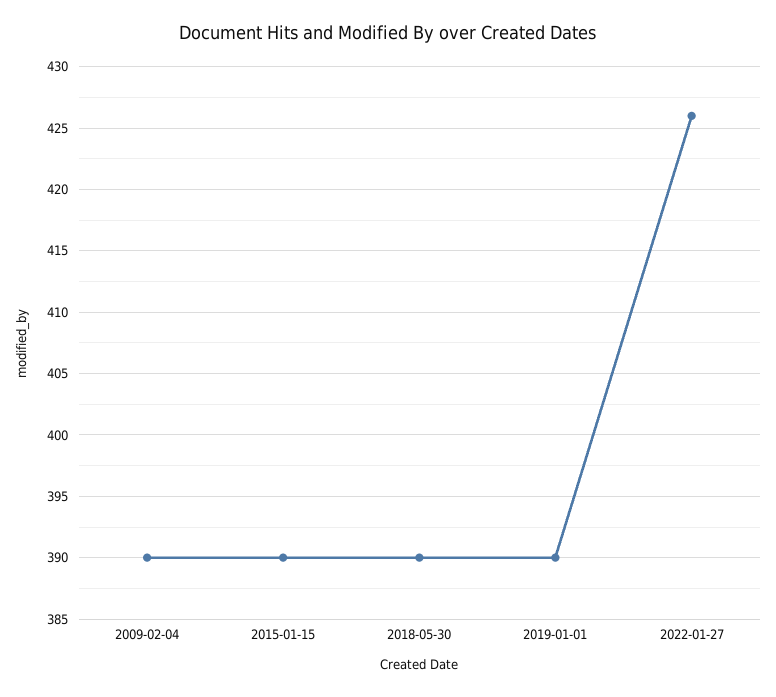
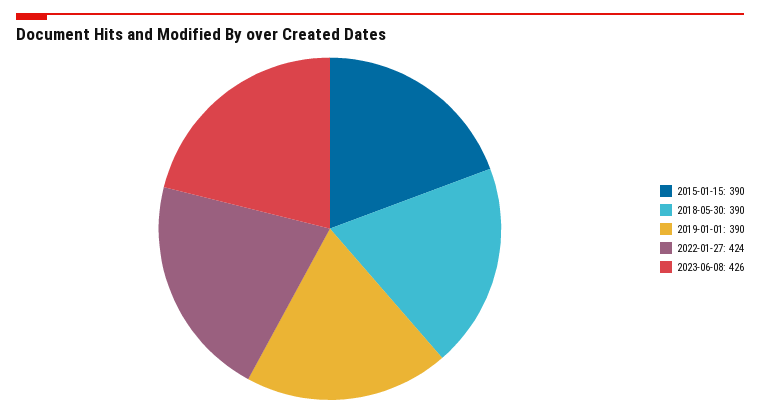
2009-02-04: 390 -> none
2022-01-27: 426 -> 424
2023-06-08: none -> 426

